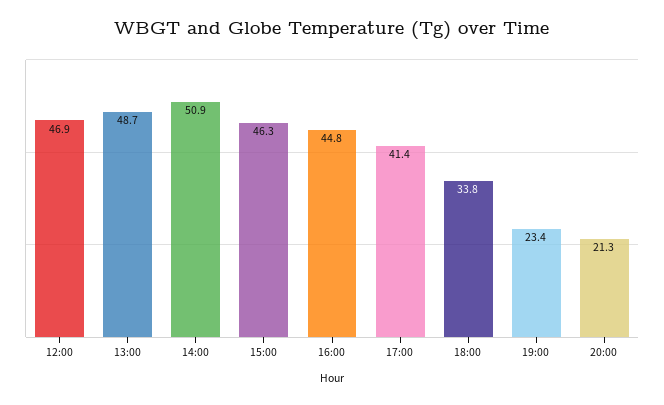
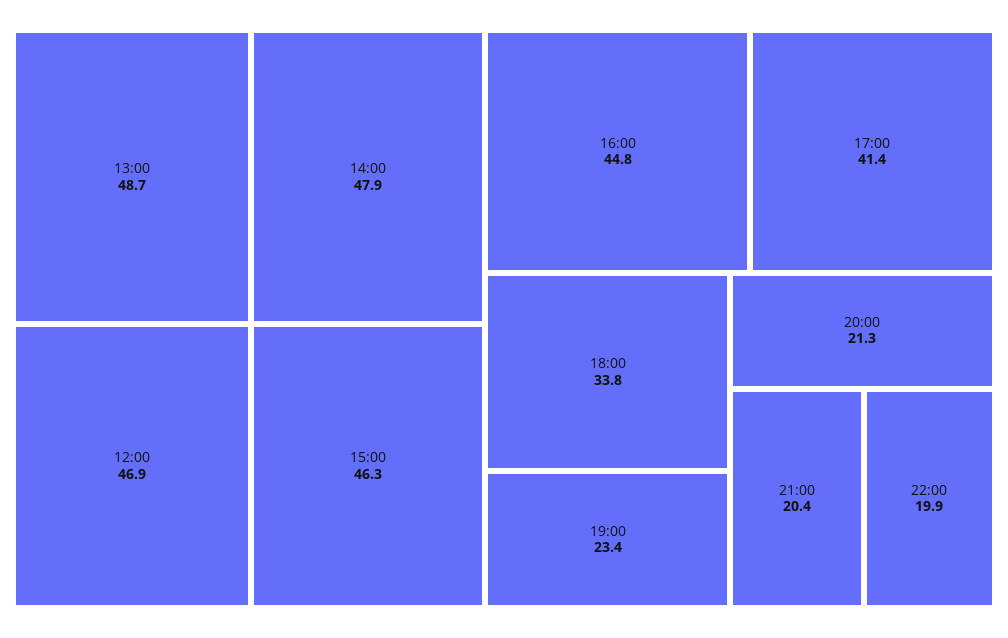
14:00: 50.9 -> 47.9
21:00: none -> 20.4
22:00: none -> 19.9

